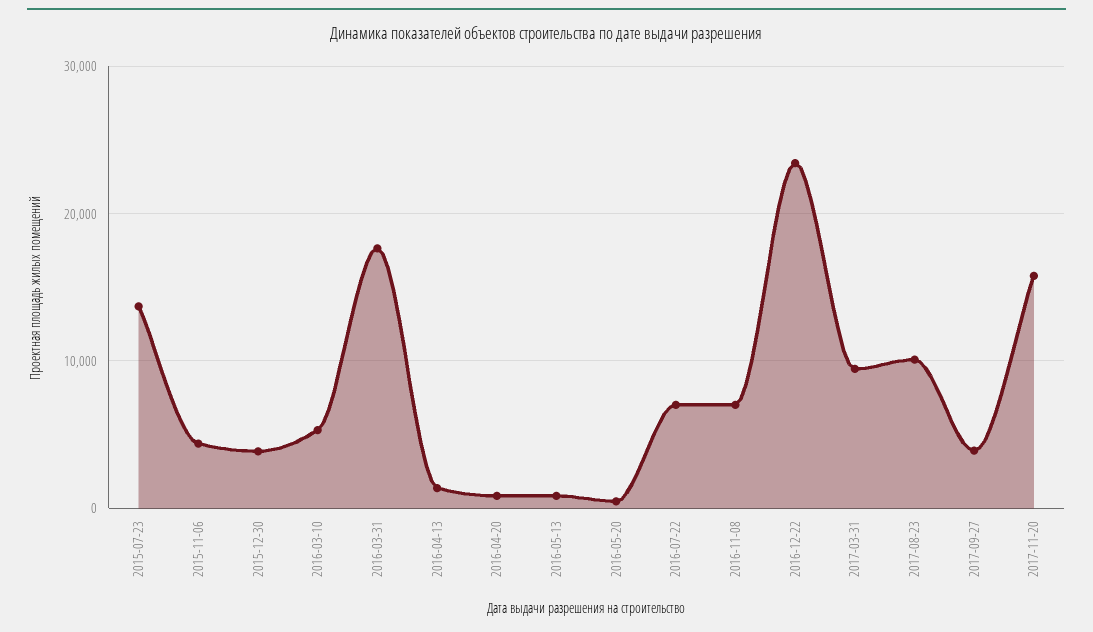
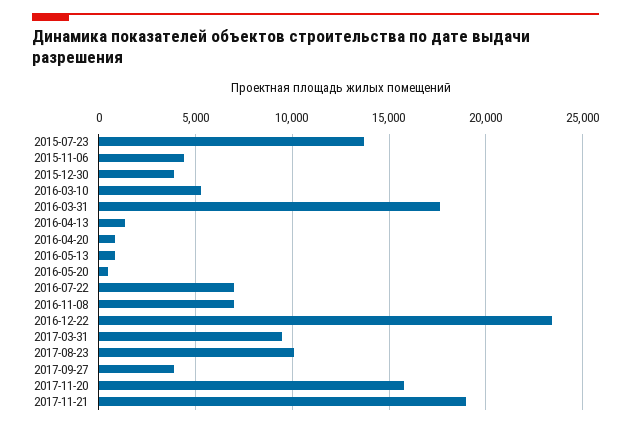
2017-11-21: none -> 19000

